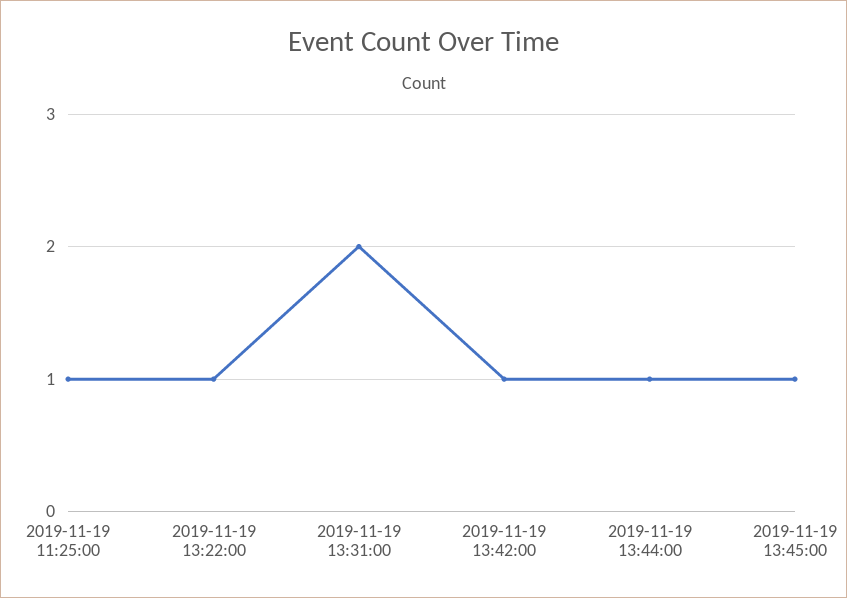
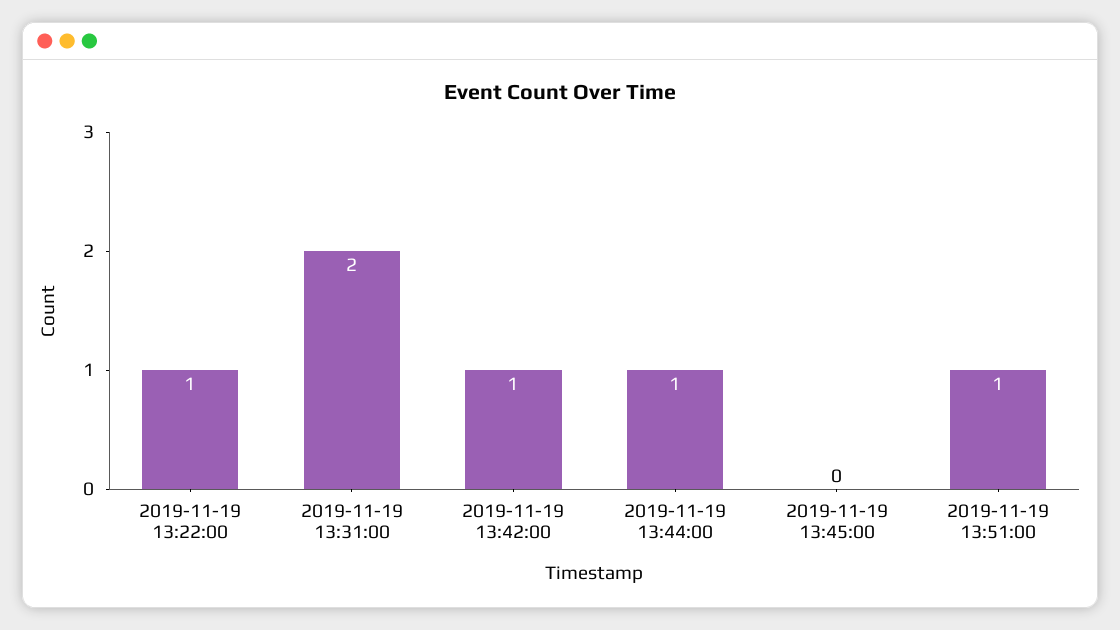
2019-11-19 11:25:00: 1 -> none
2019-11-19 13:45:00: 1 -> 0
2019-11-19 13:51:00: none -> 1

